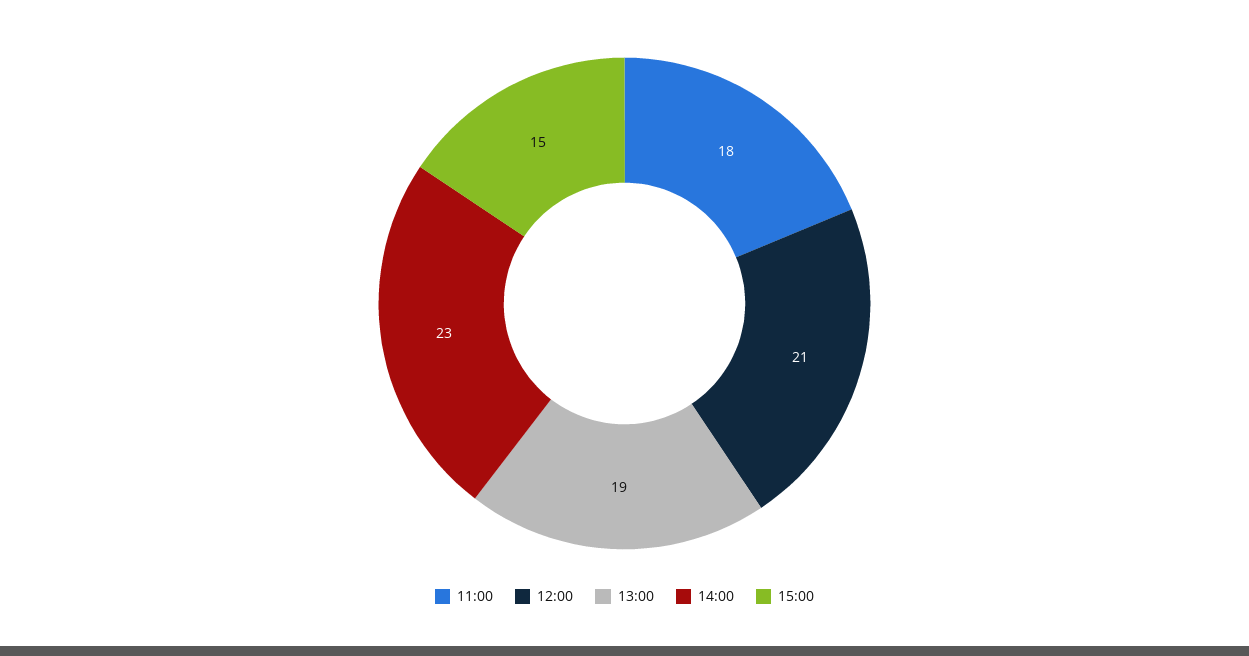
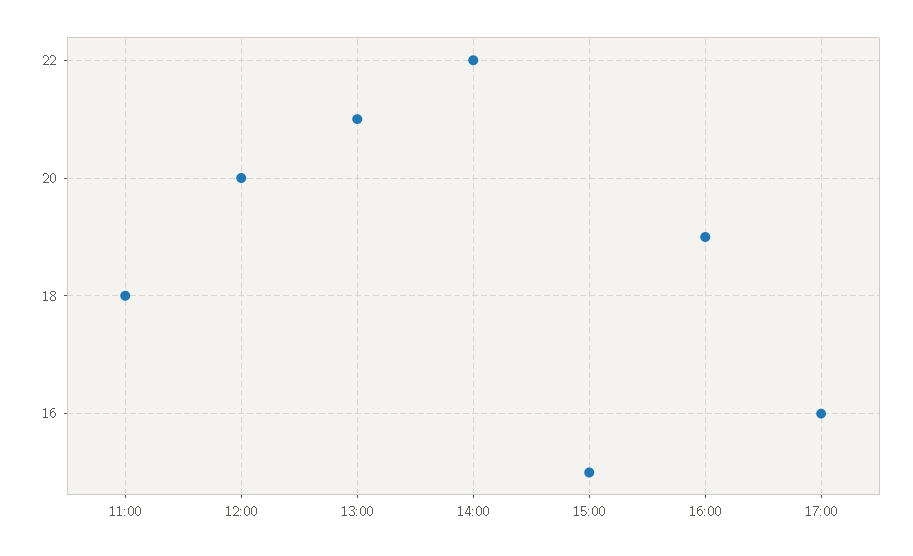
12:00: 21 -> 20
13:00: 19 -> 21
14:00: 23 -> 22
16:00: none -> 19
17:00: none -> 16

